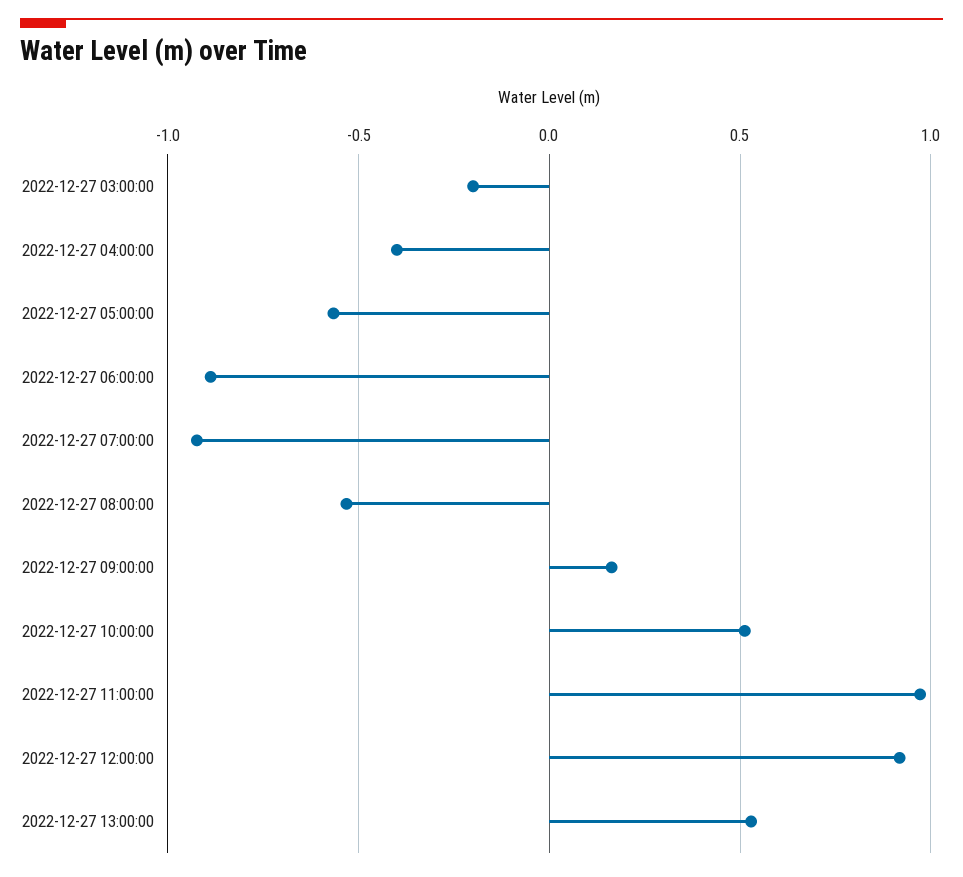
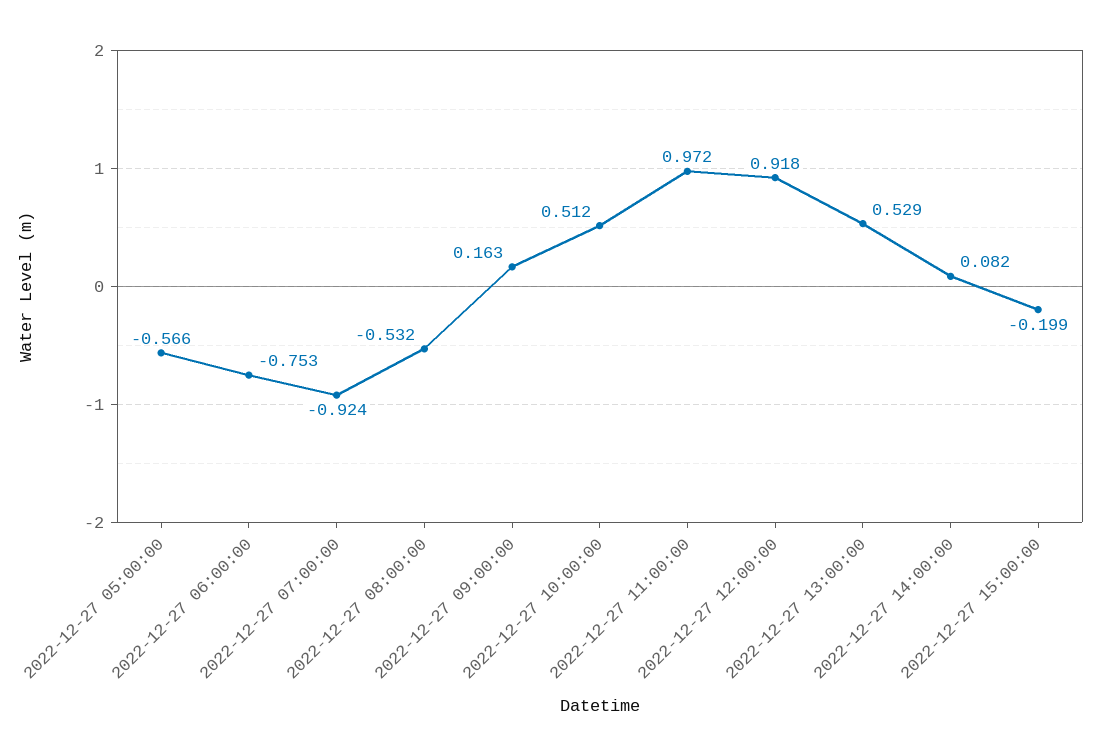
2022-12-27 03:00:00: -0.2 -> none
2022-12-27 04:00:00: -0.4 -> none
2022-12-27 06:00:00: -0.9 -> -0.753
2022-12-27 14:00:00: none -> 0.082
2022-12-27 15:00:00: none -> -0.199

